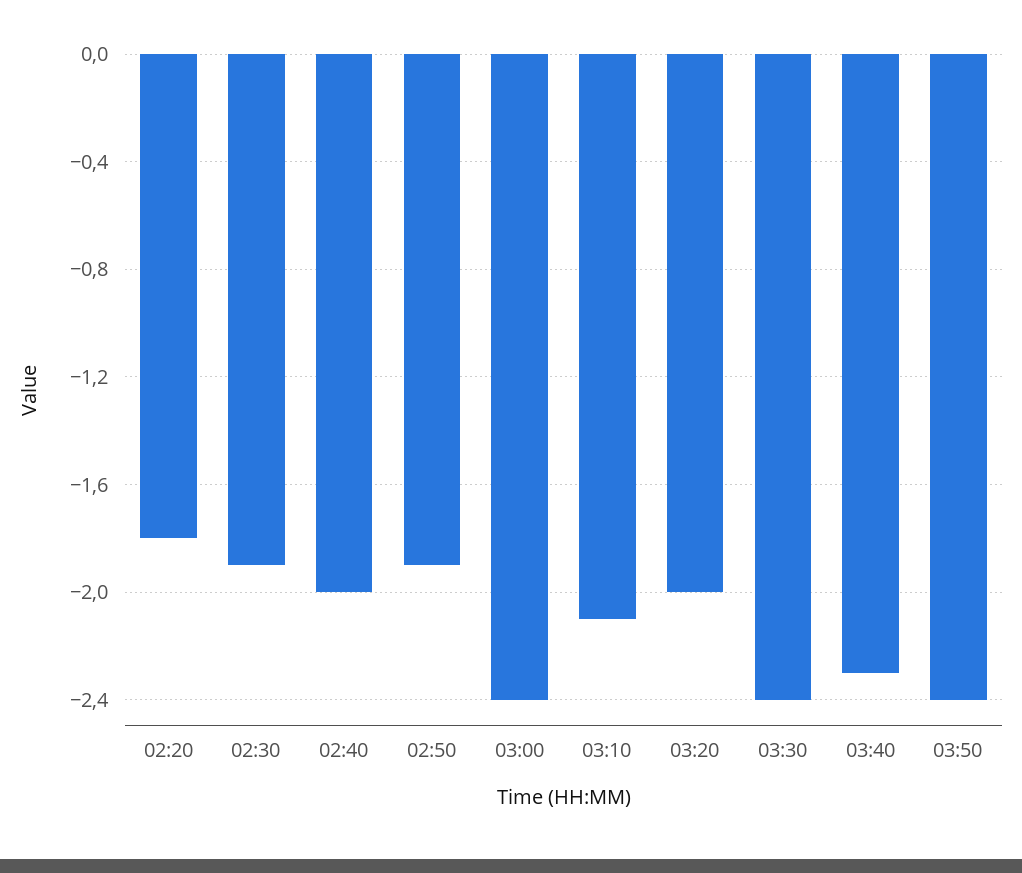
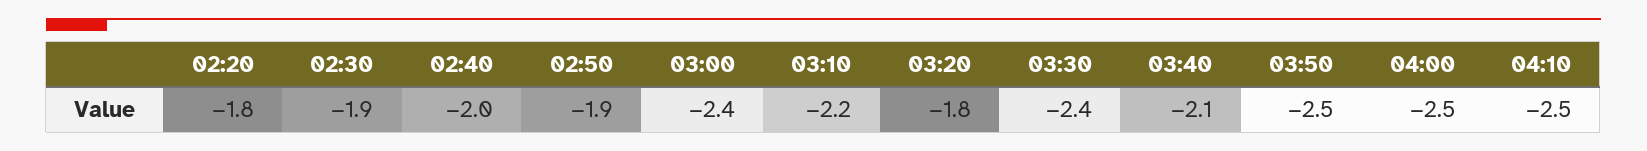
03:10: -2.1 -> -2.2
03:20: -2 -> -1.8
03:40: -2.3 -> -2.1
03:50: -2.4 -> -2.5
04:00: none -> -2.5
04:10: none -> -2.5

